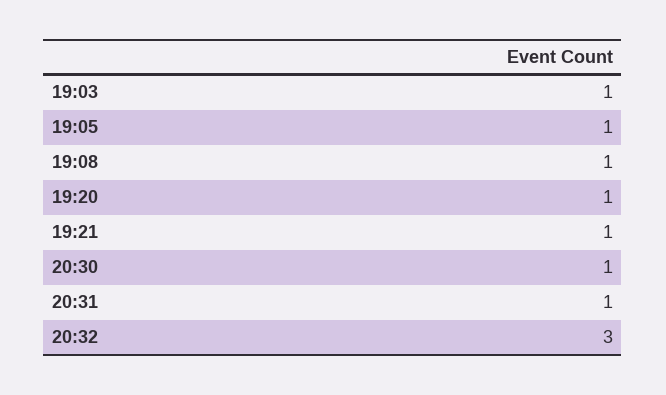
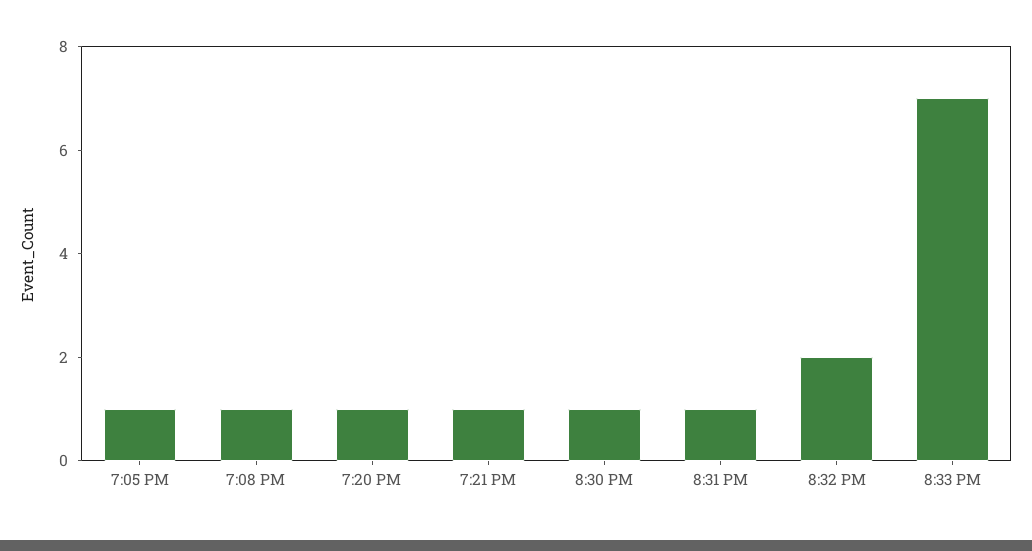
19:03: 1 -> none
20:32: 3 -> 2
8:33 PM: none -> 7

